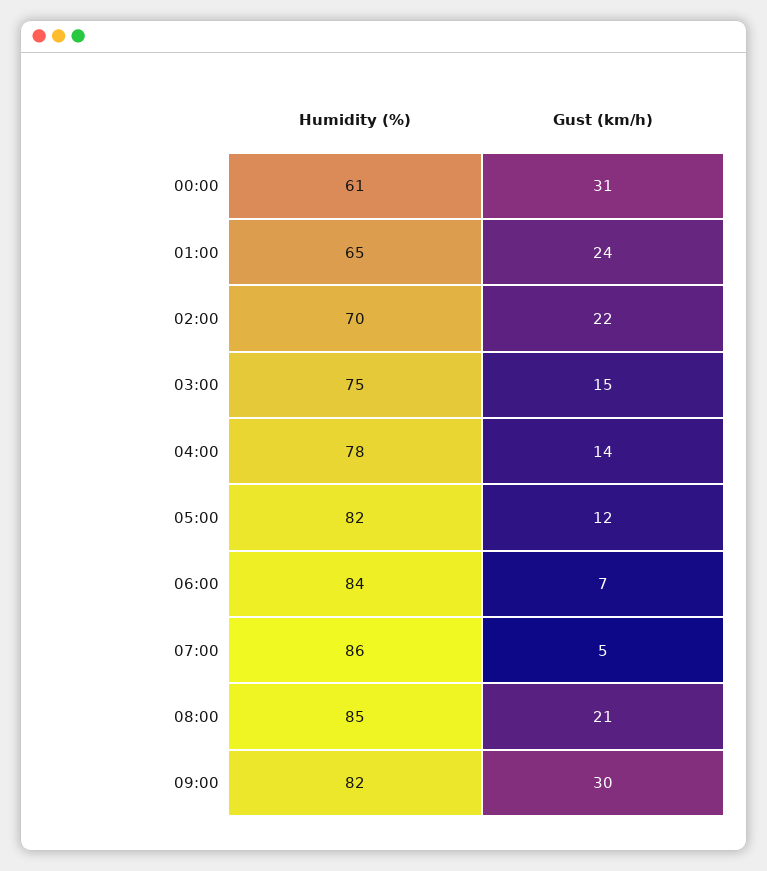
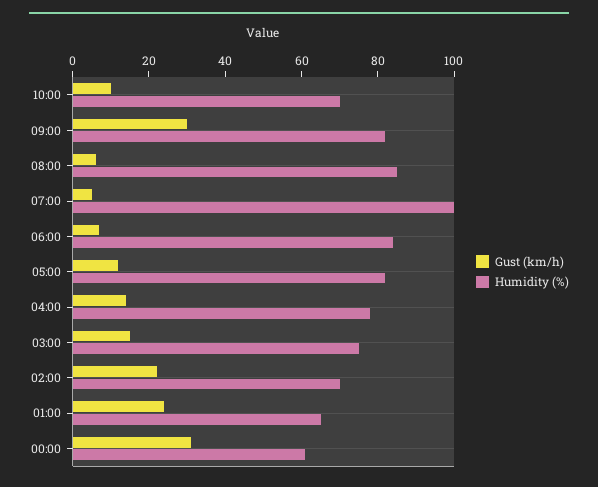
Humidity (%), 07:00: 86 -> 100
Gust (km/h), 08:00: 21 -> 5
Gust (km/h), 10:00: none -> 10
Humidity (%), 10:00: none -> 70

